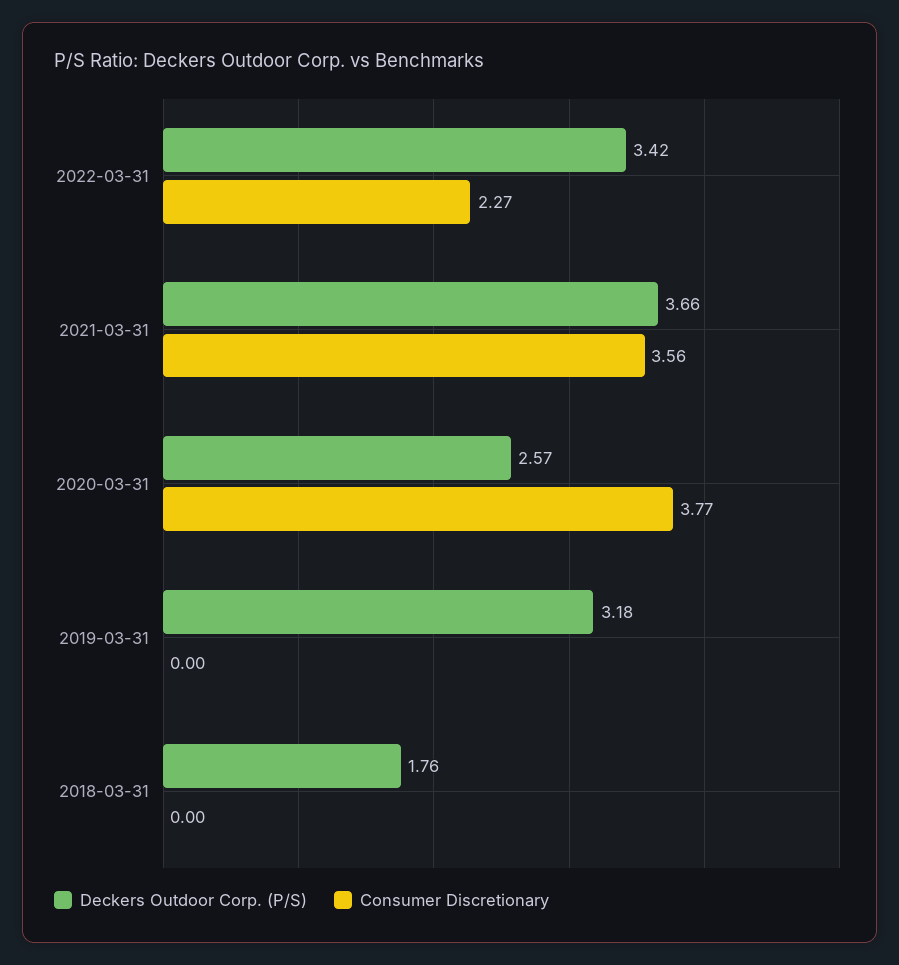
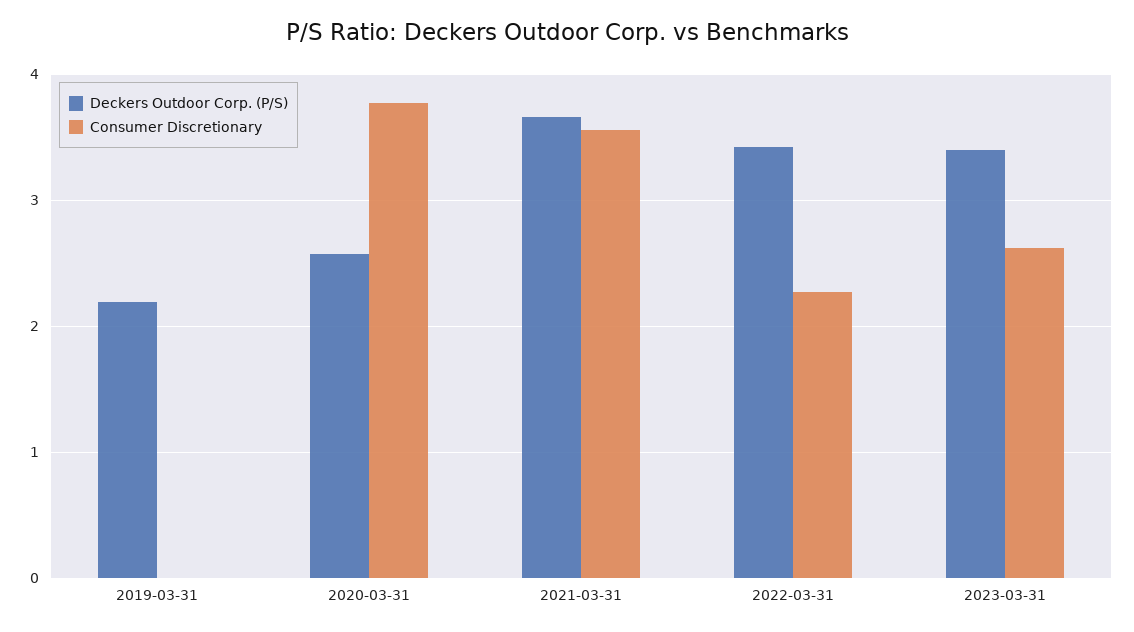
Deckers Outdoor Corp. (P/S), 2019-03-31: 3.18 -> 2.2
Deckers Outdoor Corp. (P/S), 2018-03-31: 1.76 -> none
Consumer Discretionary, 2018-03-31: 0 -> none
Deckers Outdoor Corp. (P/S), 2023-03-31: none -> 3.4
Consumer Discretionary, 2023-03-31: none -> 2.6

